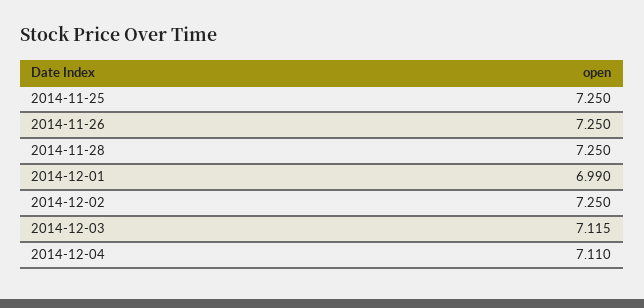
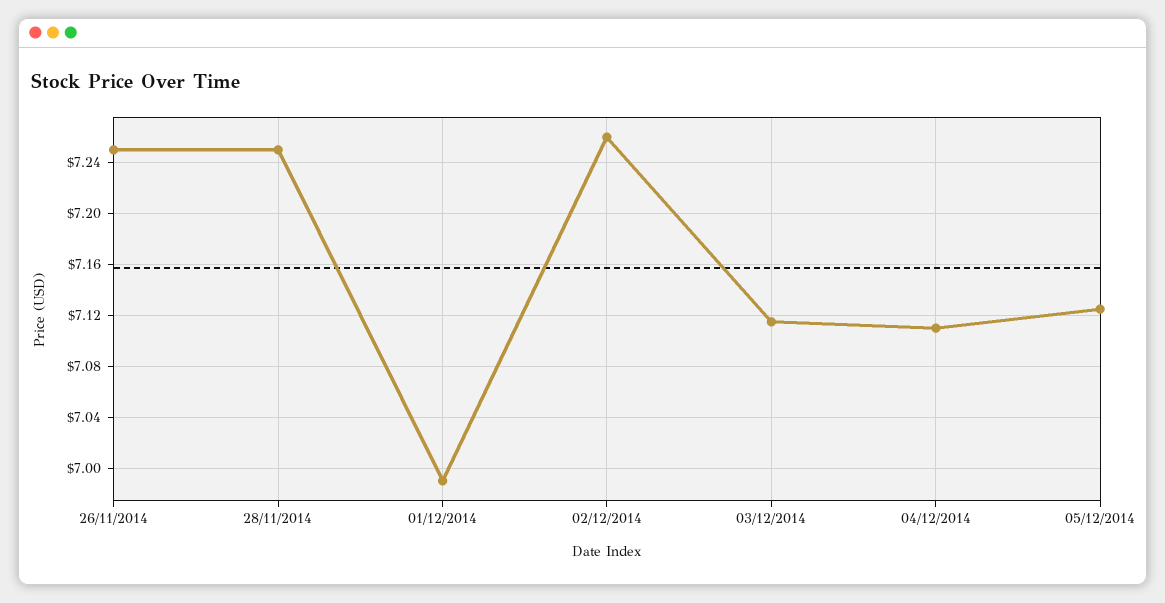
2014-11-25: 7.25 -> none
2014-12-02: 7.25 -> 7.26
05/12/2014: none -> 7.125

